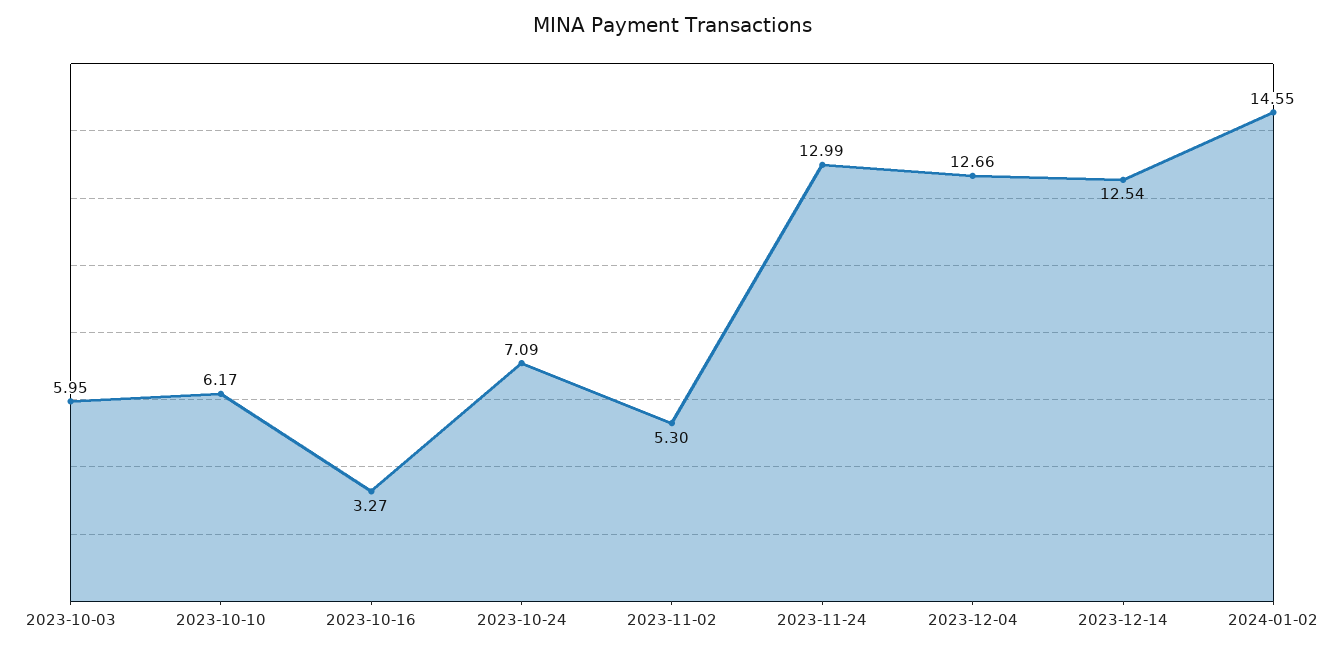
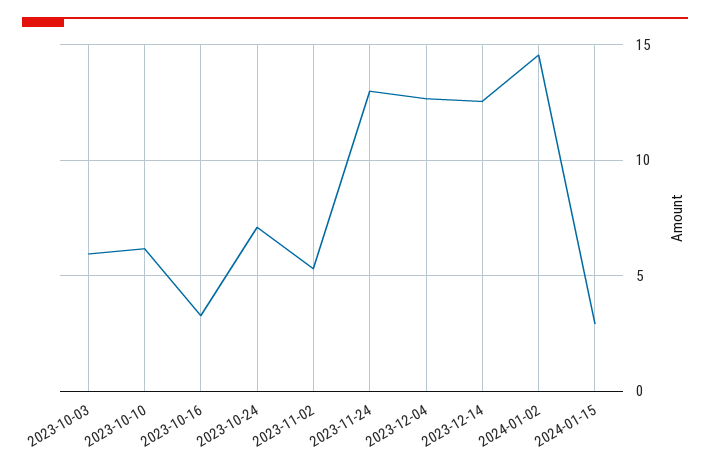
2024-01-15: none -> 3

